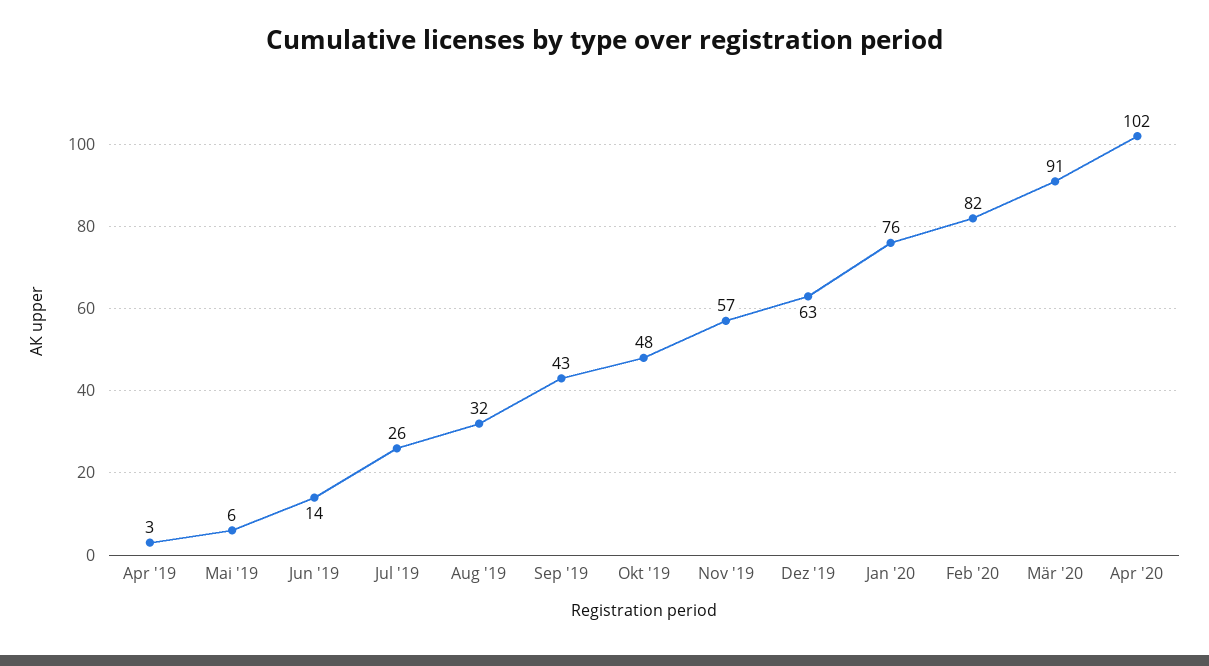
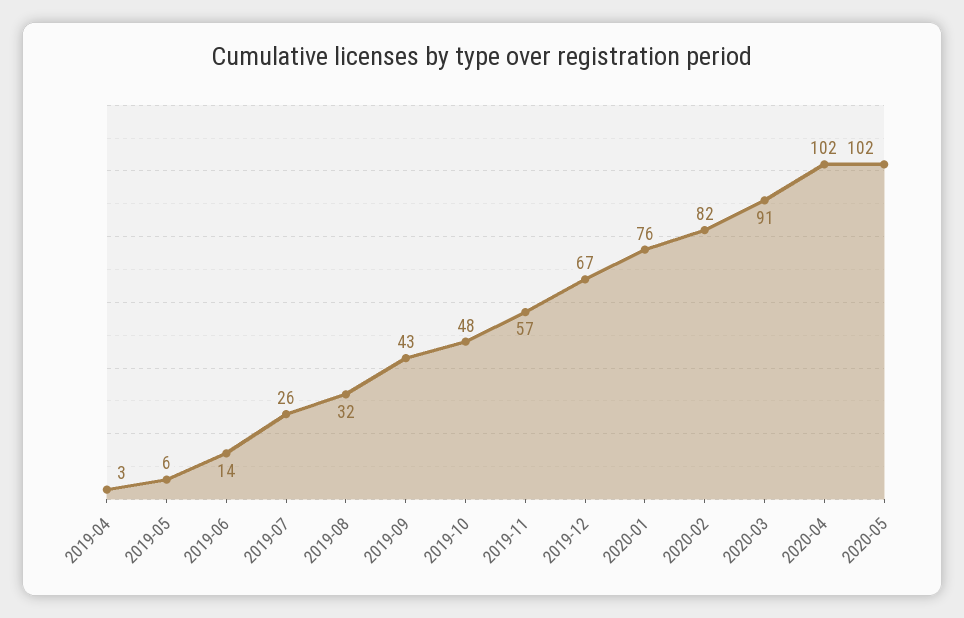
Dez '19: 63 -> 67
2020-05: none -> 102

